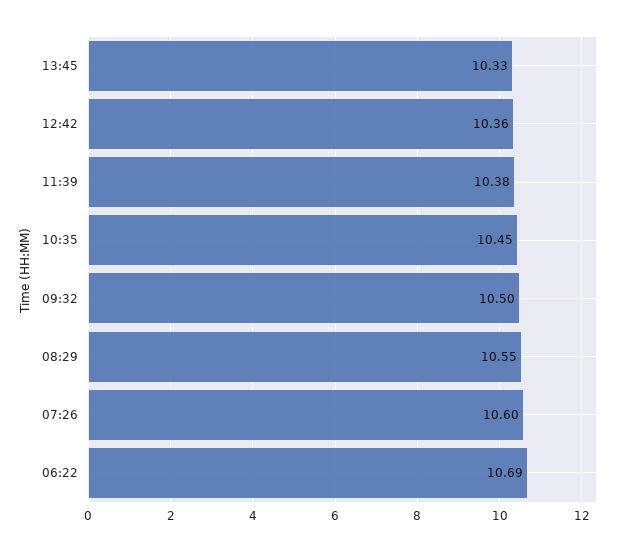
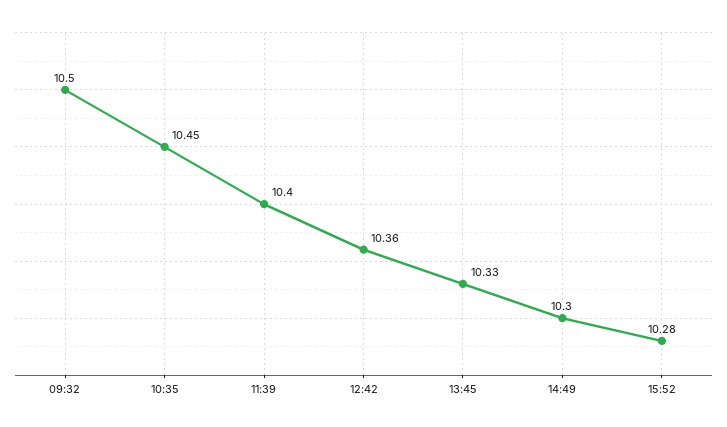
11:39: 10.38 -> 10.4
08:29: 10.55 -> none
07:26: 10.6 -> none
06:22: 10.69 -> none
14:49: none -> 10.3
15:52: none -> 10.28

